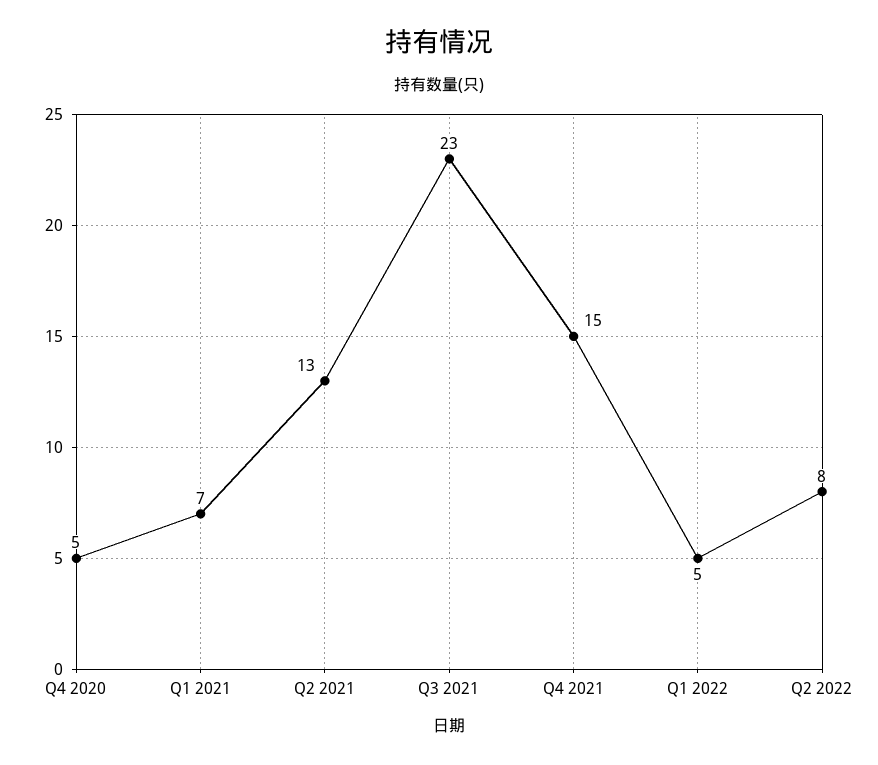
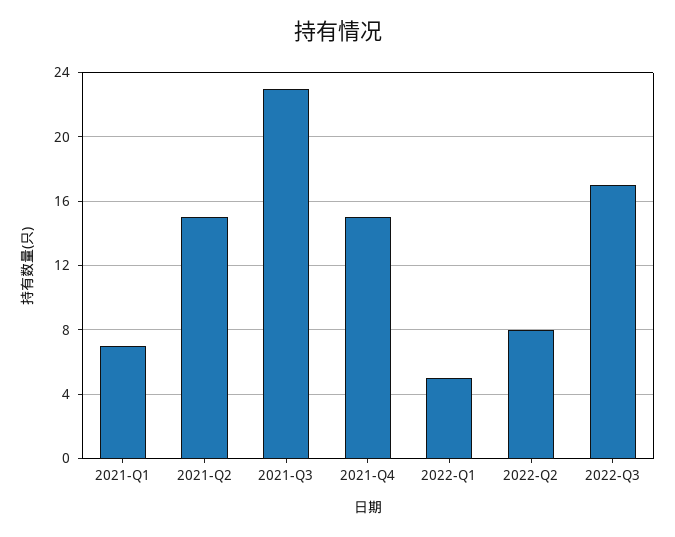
Q4 2020: 5 -> none
Q2 2021: 13 -> 15
2022-Q3: none -> 17

